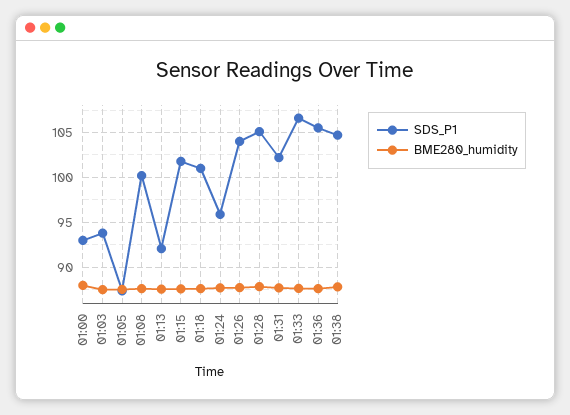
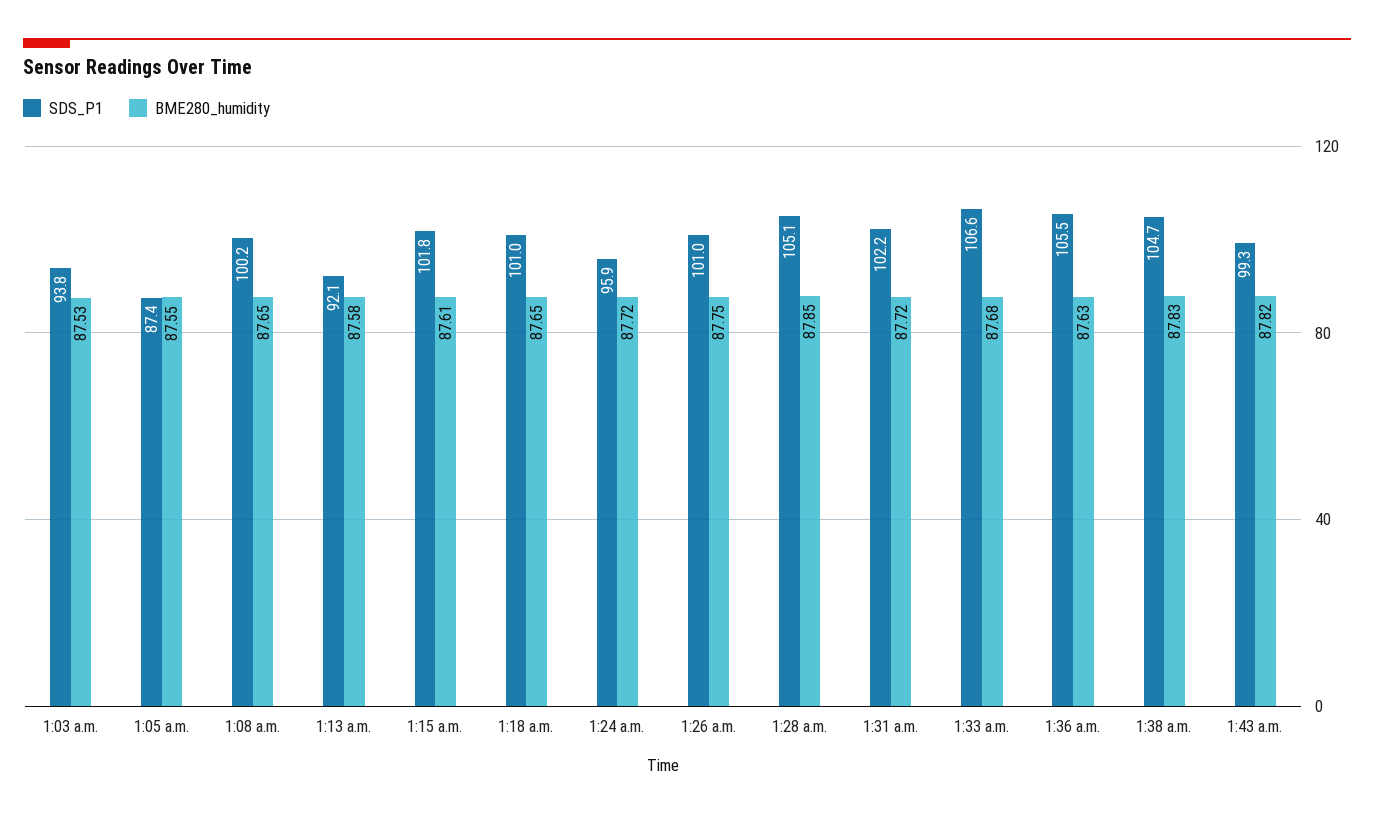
SDS_P1, 01:00: 93 -> none
BME280_humidity, 01:00: 88 -> none
SDS_P1, 01:26: 104 -> 101
SDS_P1, 1:43 a.m.: none -> 99.3
BME280_humidity, 1:43 a.m.: none -> 87.82

